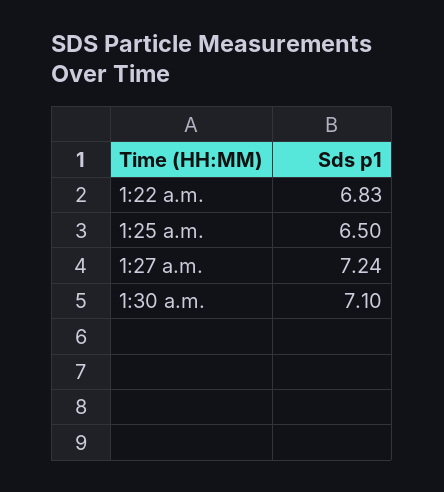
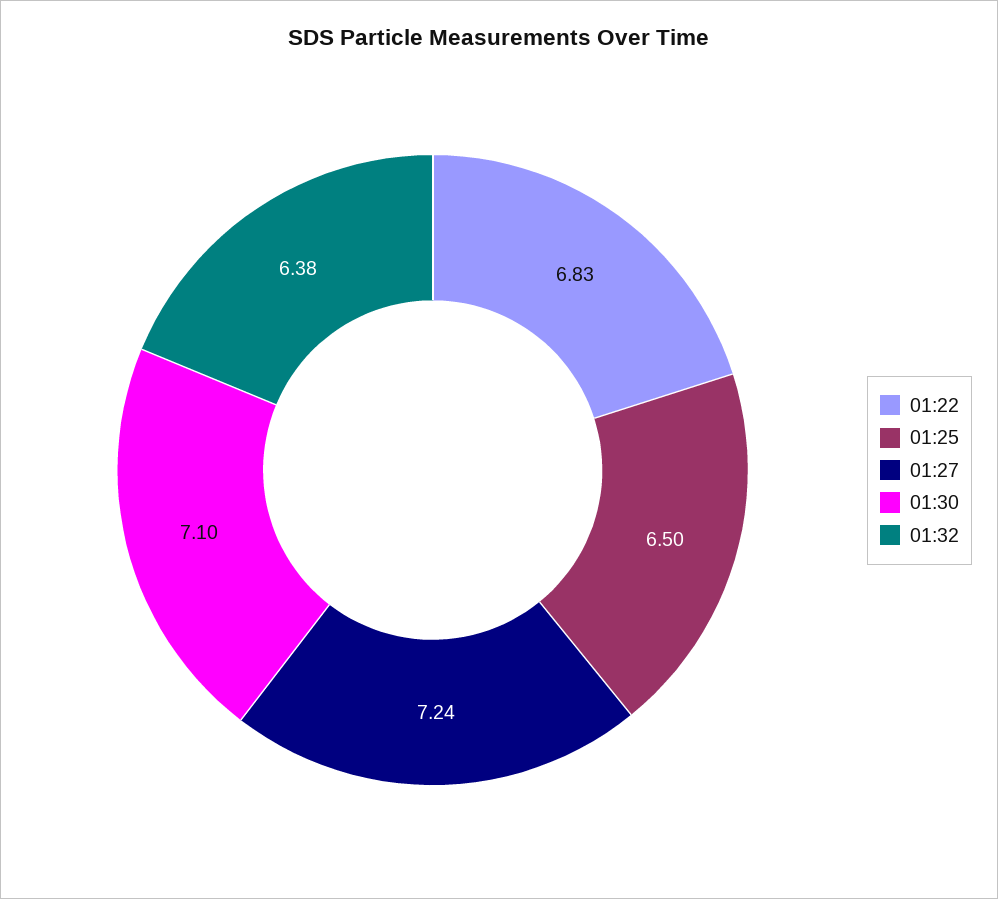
01:32: none -> 6.38

